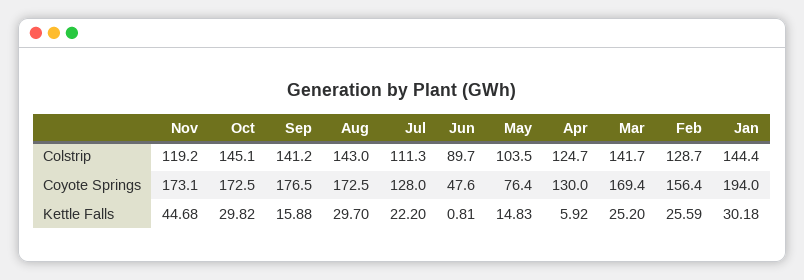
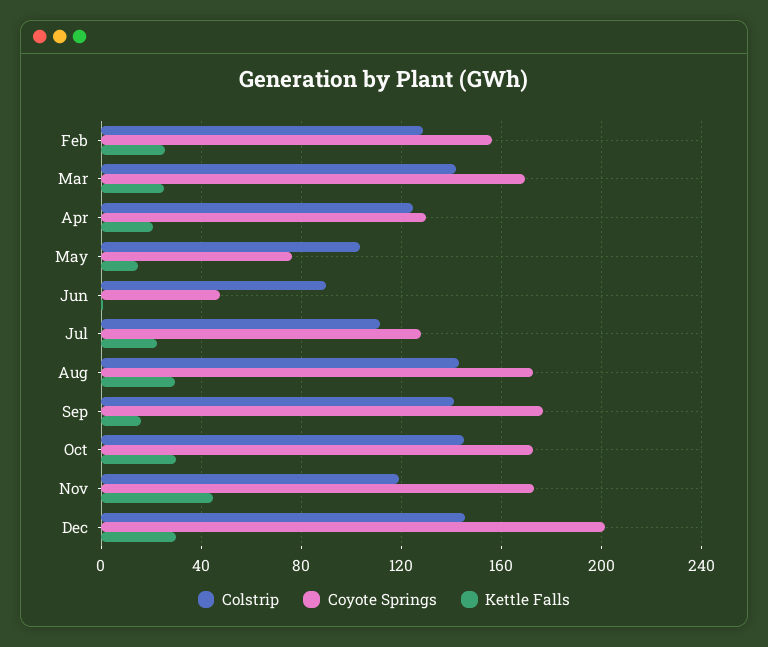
Colstrip, Jan: 144.4 -> none
Coyote Springs, Jan: 194 -> none
Kettle Falls, Apr: 5.92 -> 20
Kettle Falls, Jan: 30.18 -> none
Colstrip, Dec: none -> 145
Coyote Springs, Dec: none -> 200
Kettle Falls, Dec: none -> 30

